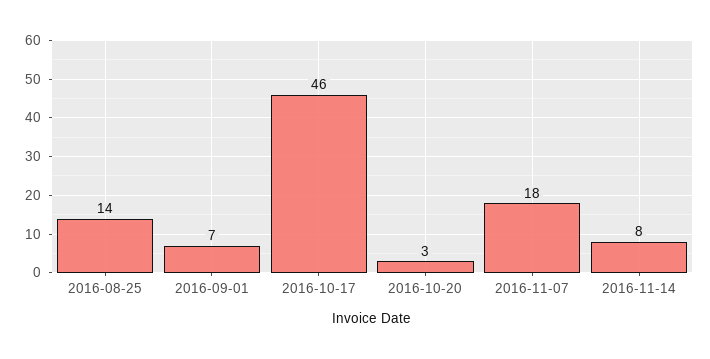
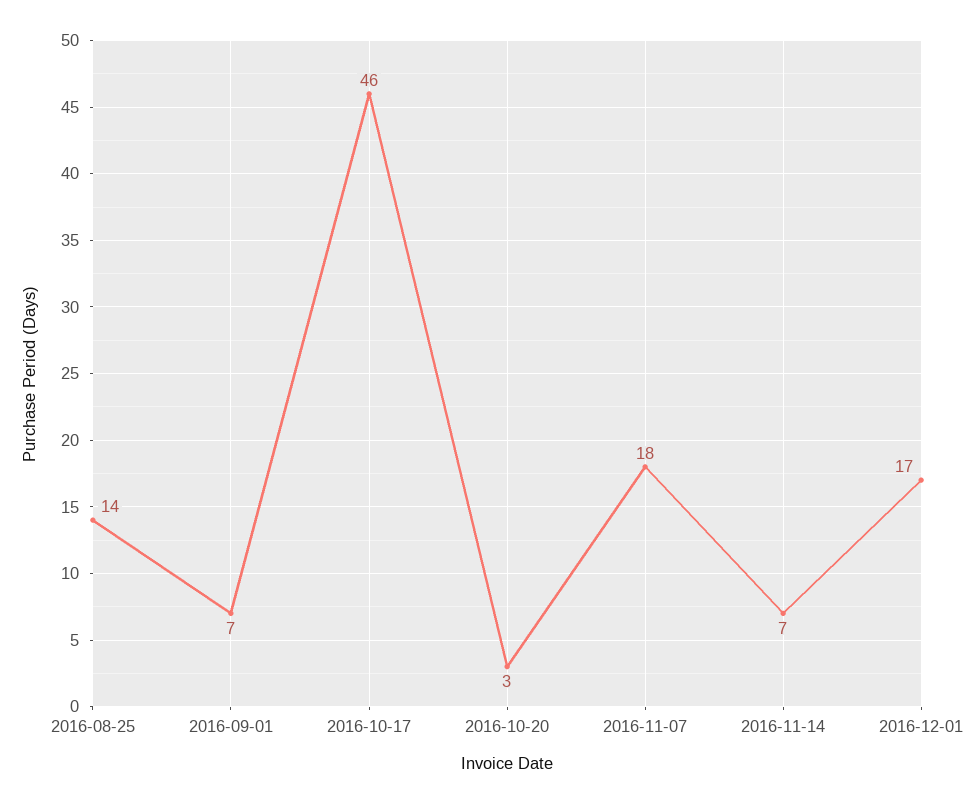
2016-11-14: 8 -> 7
2016-12-01: none -> 17

